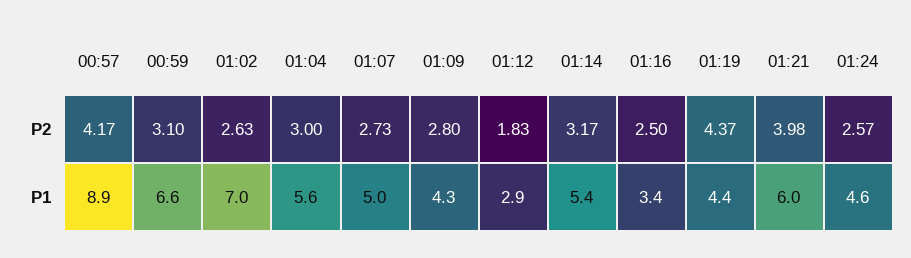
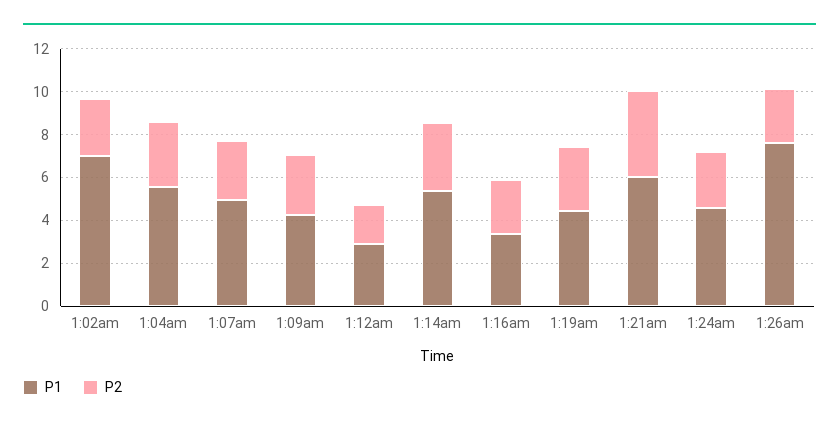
P2, 00:57: 4.17 -> none
P2, 00:59: 3.1 -> none
P2, 01:19: 4.37 -> 3
P1, 00:57: 8.9 -> none
P1, 00:59: 6.6 -> none
P1, 1:26am: none -> 7.5
P2, 1:26am: none -> 2.5

